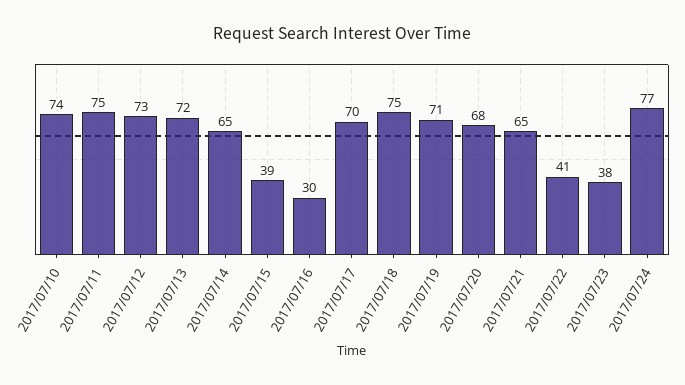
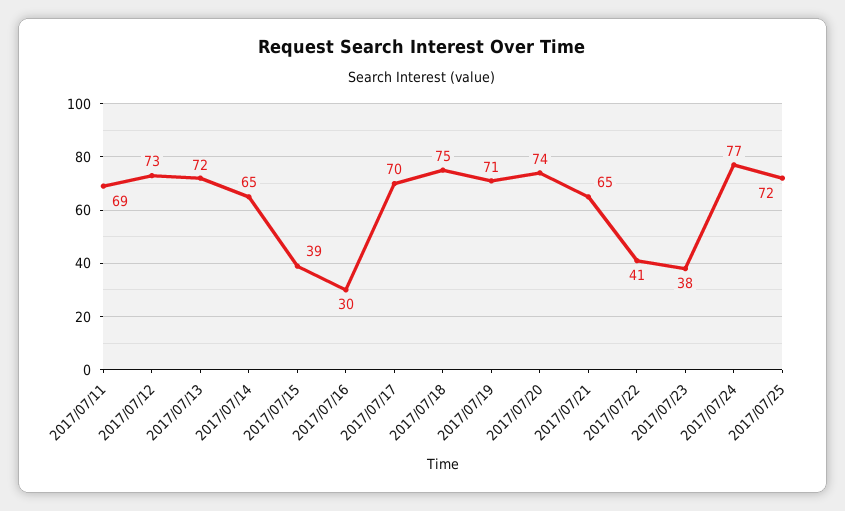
2017/07/10: 74 -> none
2017/07/11: 75 -> 69
2017/07/20: 68 -> 74
2017/07/25: none -> 72

